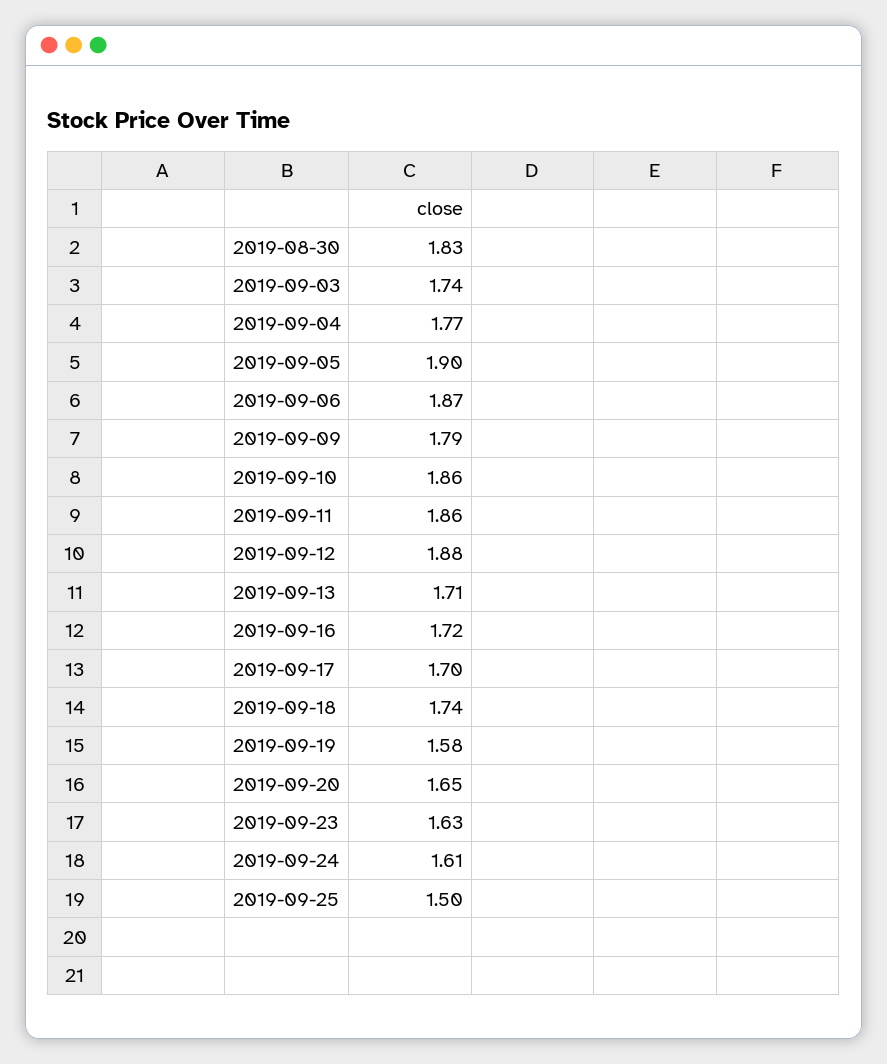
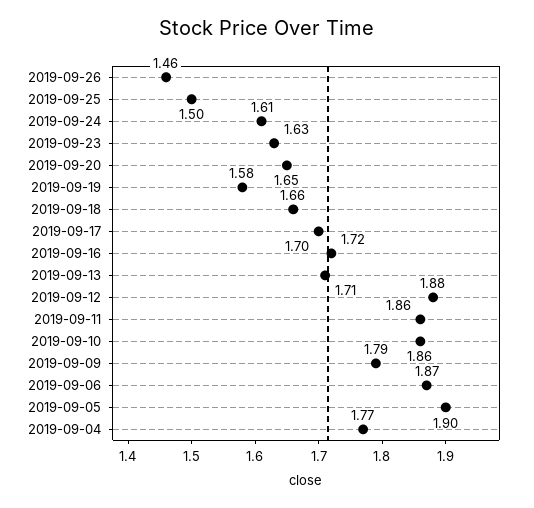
2019-08-30: 1.83 -> none
2019-09-03: 1.74 -> none
2019-09-18: 1.74 -> 1.66
2019-09-26: none -> 1.46

